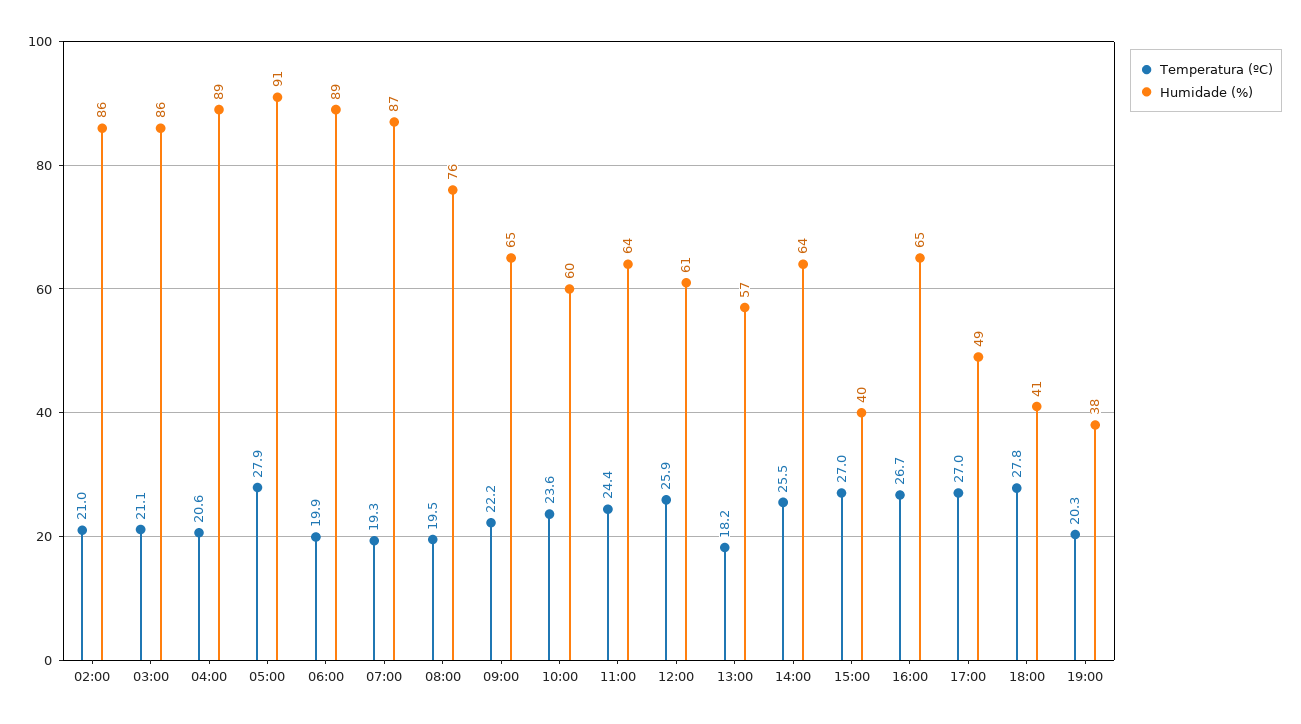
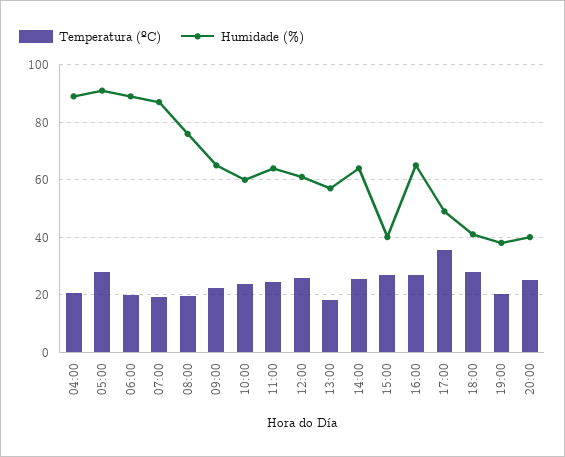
Temperatura (ºC), 02:00: 21 -> none
Humidade (%), 02:00: 86 -> none
Temperatura (ºC), 03:00: 21.1 -> none
Humidade (%), 03:00: 86 -> none
Temperatura (ºC), 17:00: 27 -> 35
Temperatura (ºC), 20:00: none -> 25
Humidade (%), 20:00: none -> 40

